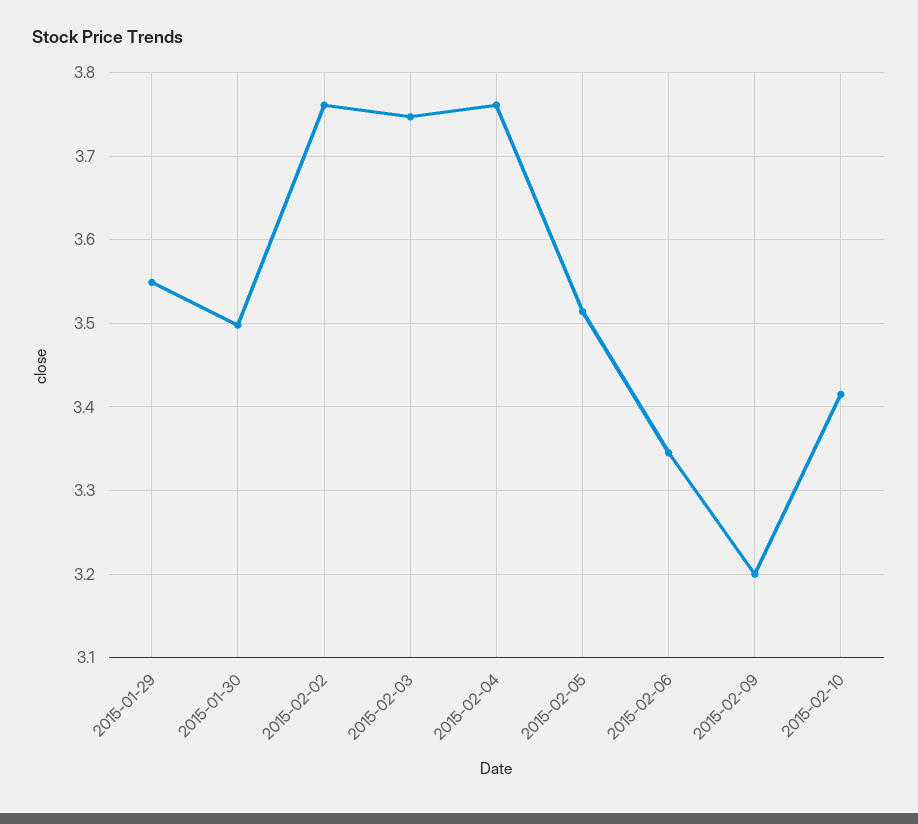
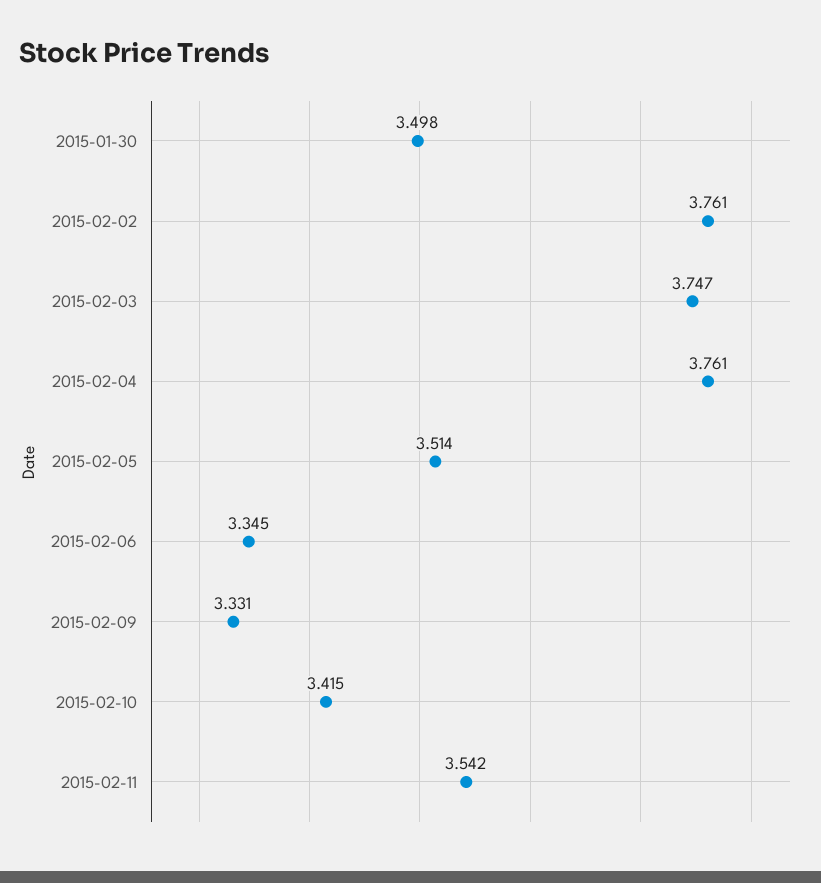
2015-01-29: 3.55 -> none
2015-02-09: 3.2 -> 3.331
2015-02-11: none -> 3.542

